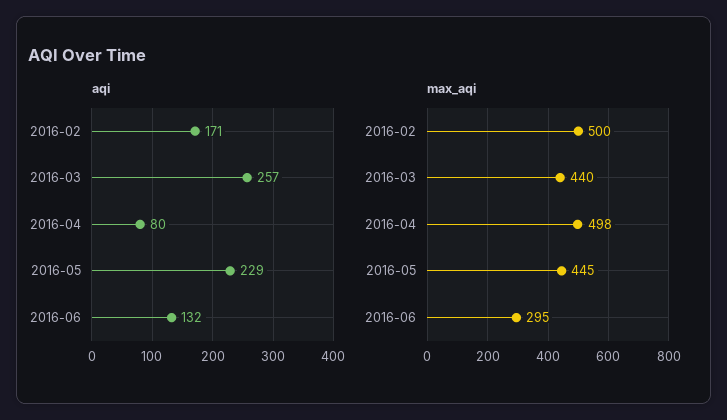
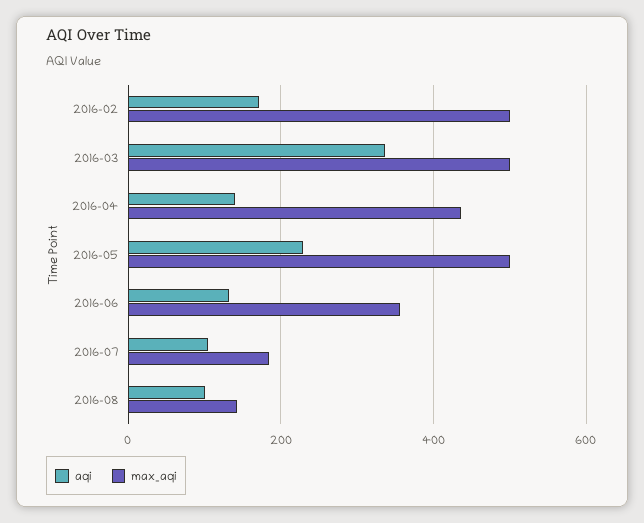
aqi, 2016-03: 257 -> 340
aqi, 2016-04: 80 -> 140
max_aqi, 2016-03: 440 -> 500
max_aqi, 2016-04: 498 -> 440
max_aqi, 2016-05: 445 -> 500
max_aqi, 2016-06: 295 -> 360
aqi, 2016-07: none -> 100
max_aqi, 2016-07: none -> 180
aqi, 2016-08: none -> 100
max_aqi, 2016-08: none -> 140

